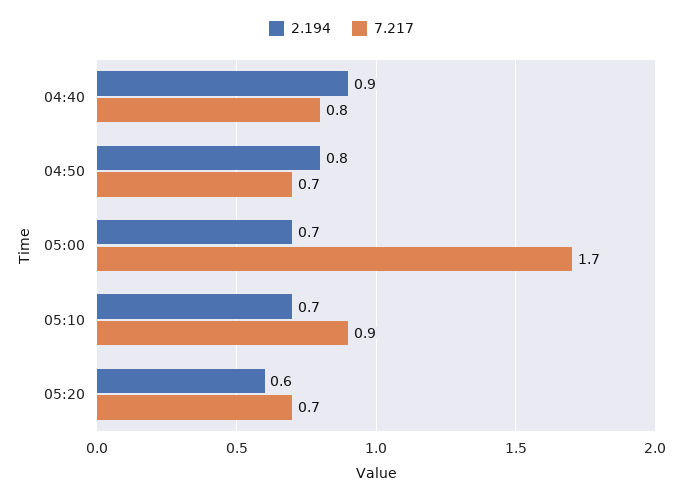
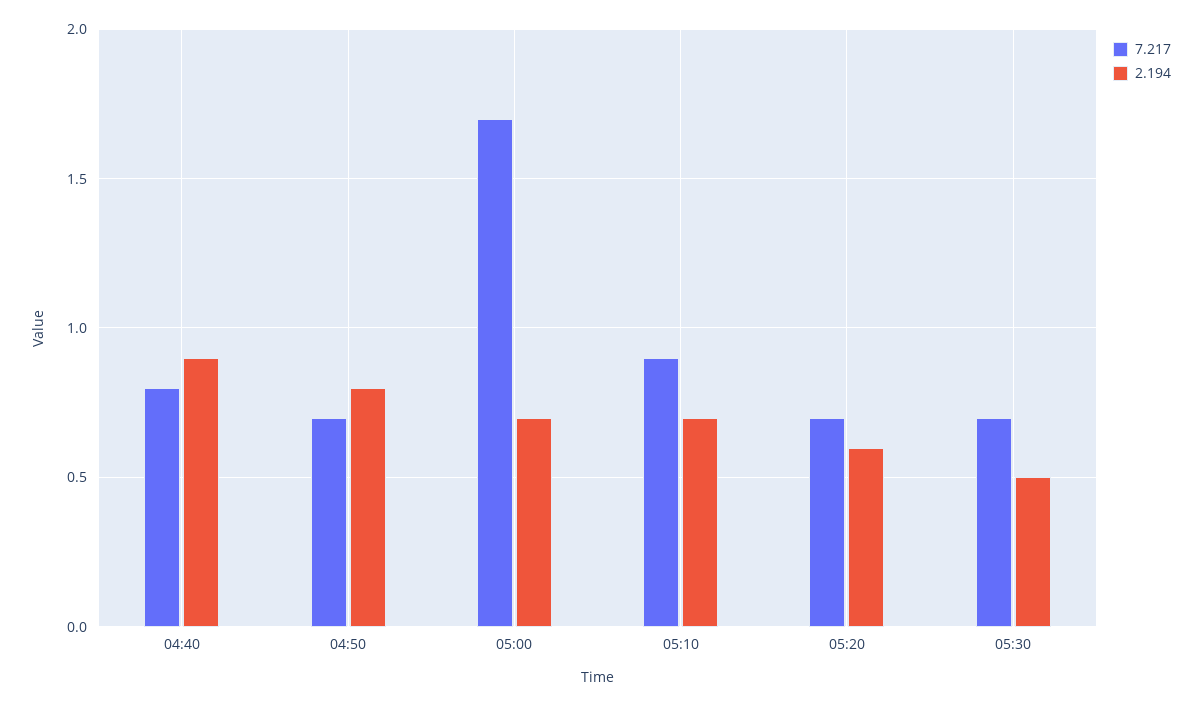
7.217, 05:30: none -> 0.7
2.194, 05:30: none -> 0.5

